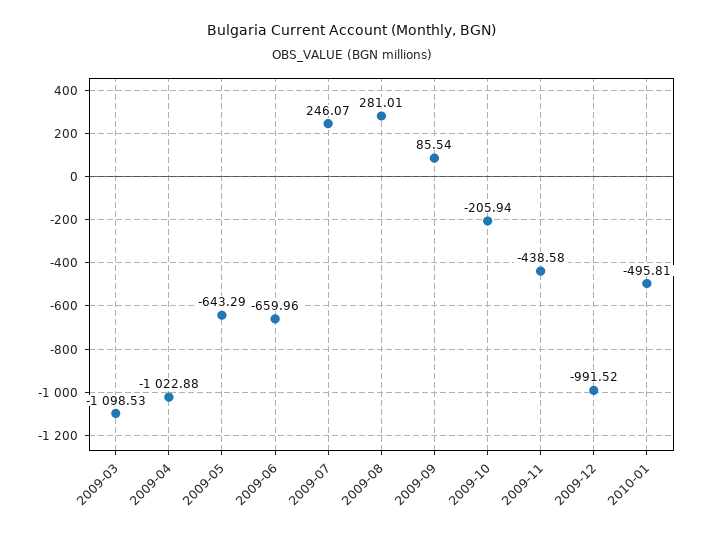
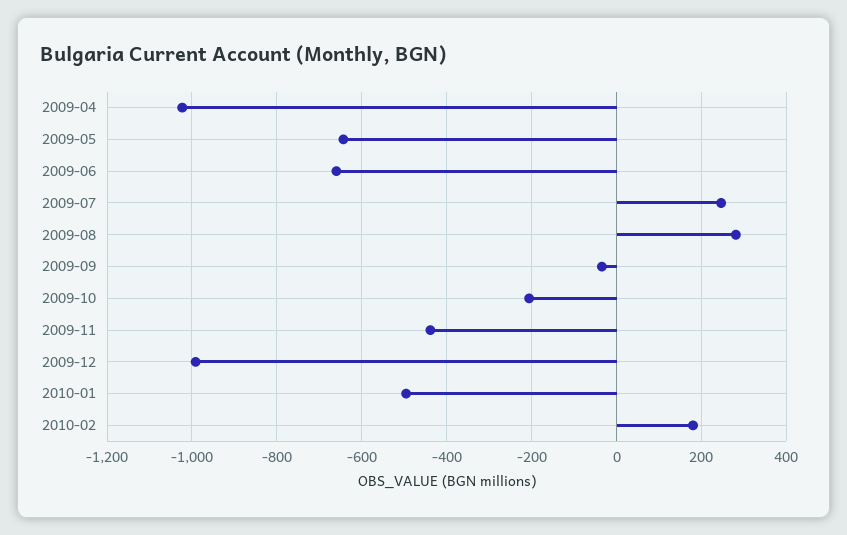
2009-03: -1098.53 -> none
2009-09: 85.54 -> -40
2010-02: none -> 180

